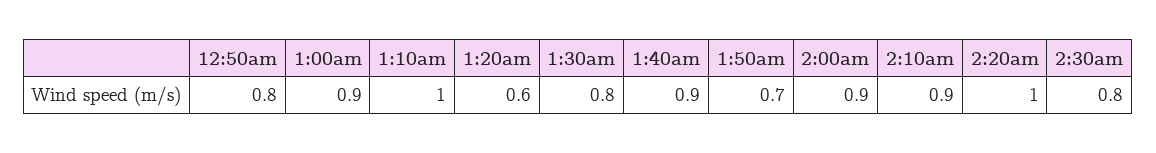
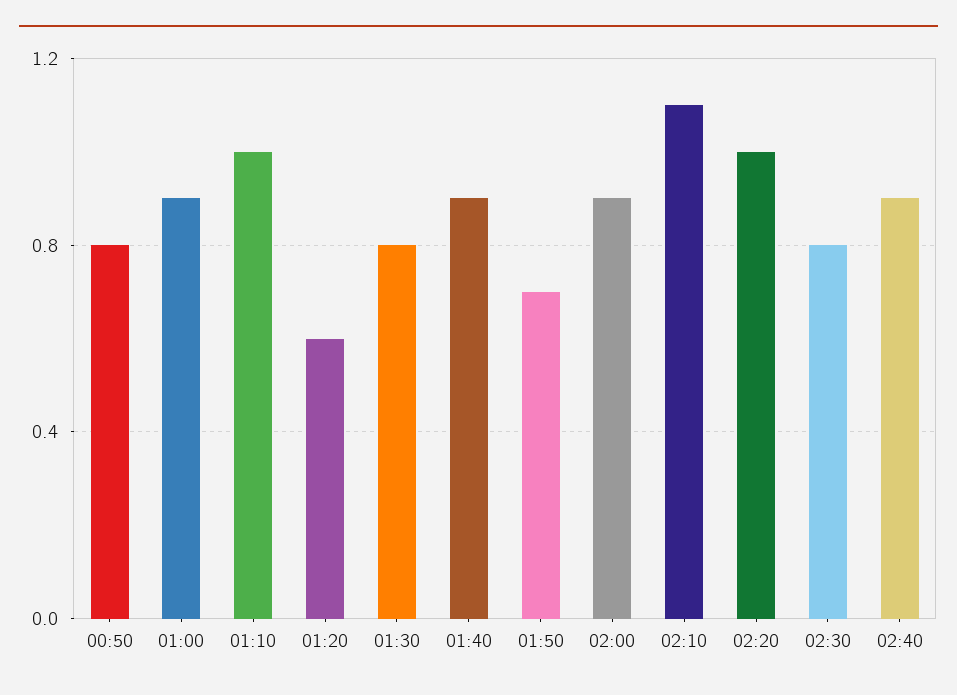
2:10am: 0.9 -> 1.1
02:40: none -> 0.9

